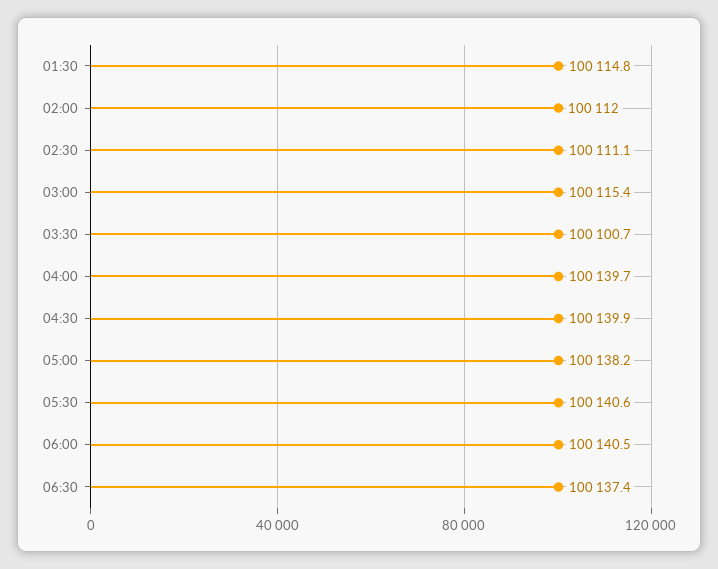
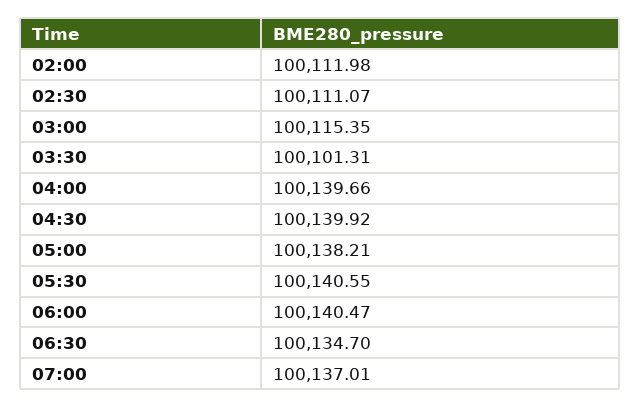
01:30: 100114.8 -> none
03:30: 100100.7 -> 100101.31
06:30: 100137.4 -> 100134.7
07:00: none -> 100137.01

